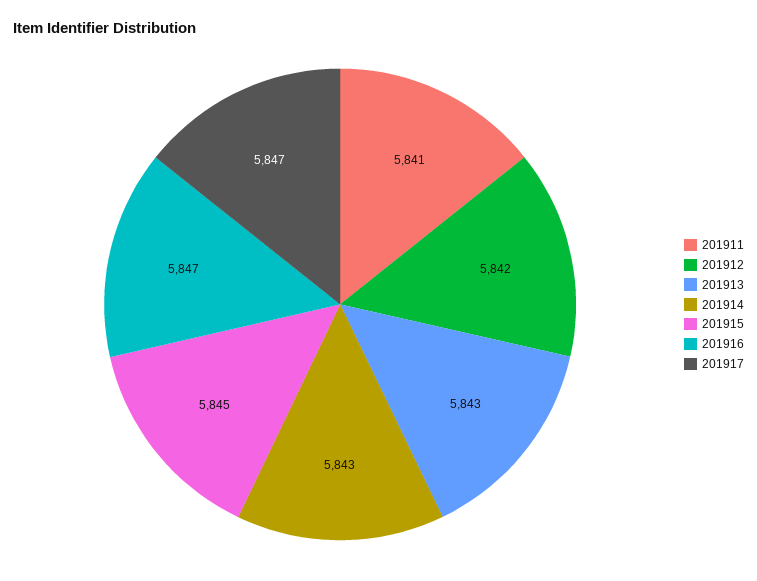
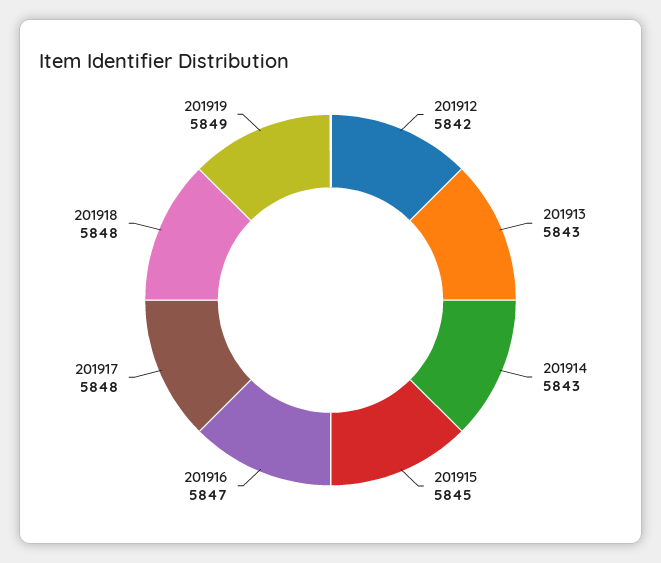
201911: 5841 -> none
201917: 5847 -> 5848
201918: none -> 5848
201919: none -> 5849

